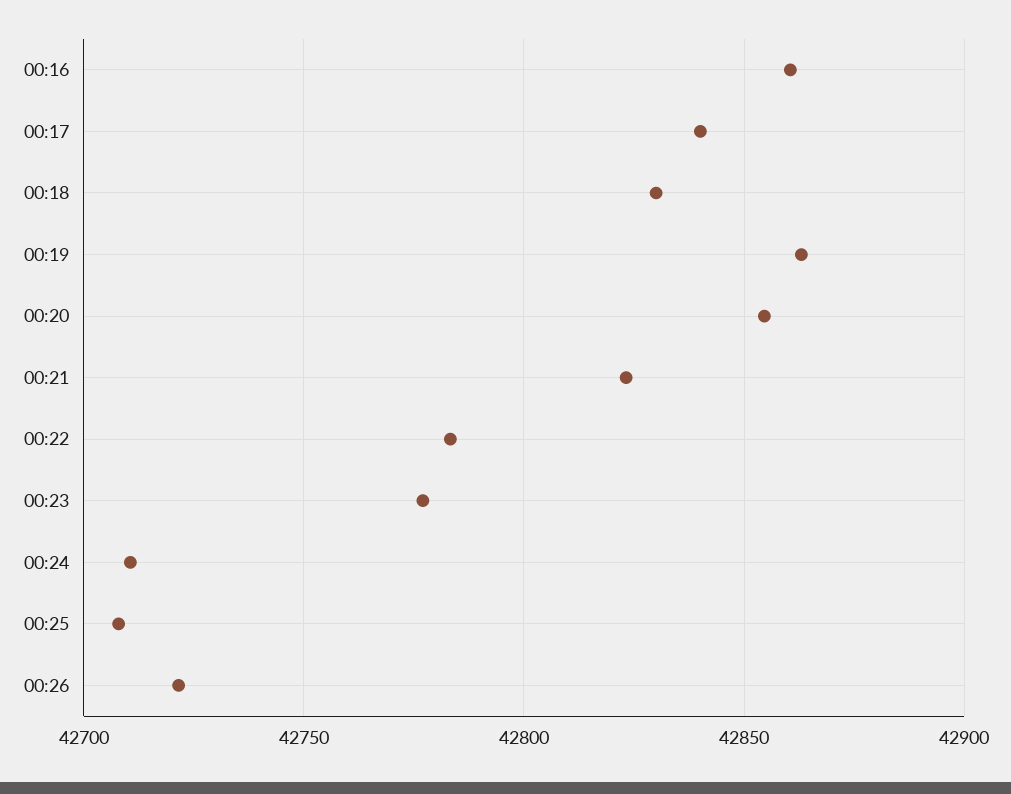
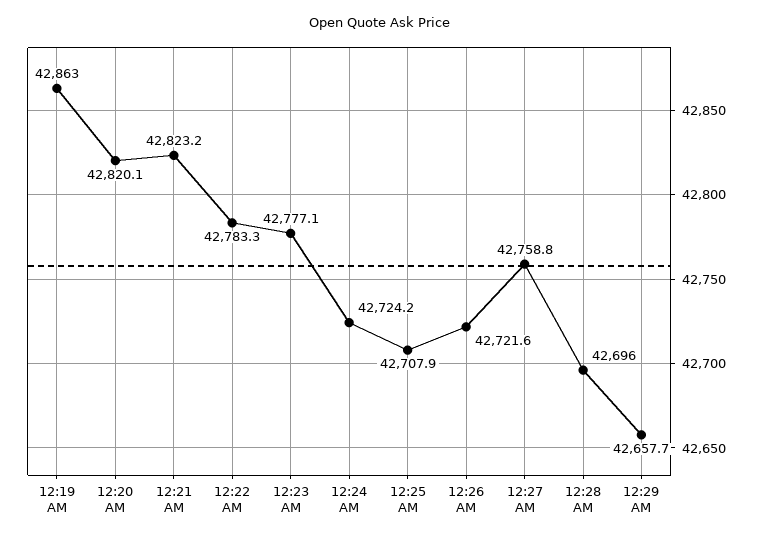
00:16: 42860 -> none
00:17: 42840 -> none
00:18: 42830 -> none
00:20: 42855 -> 42820.1
00:24: 42710 -> 42724.2
12:27 AM: none -> 42758.8
12:28 AM: none -> 42696
12:29 AM: none -> 42657.7

